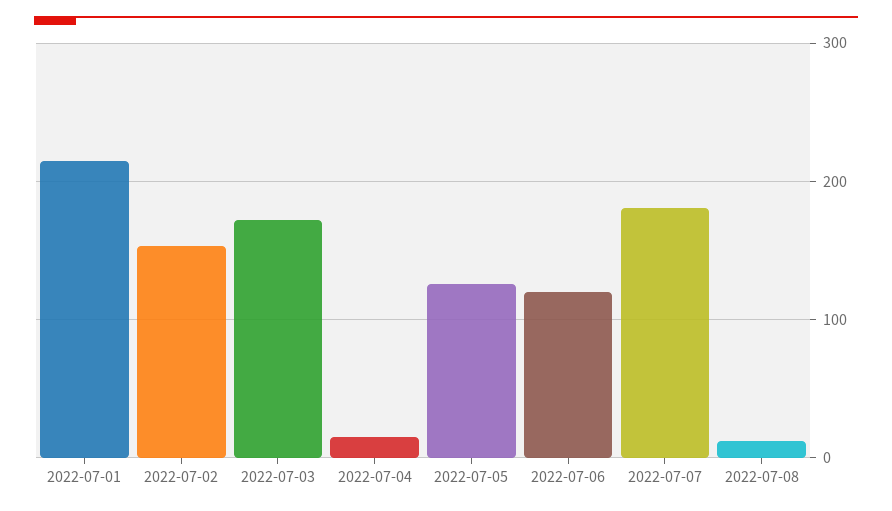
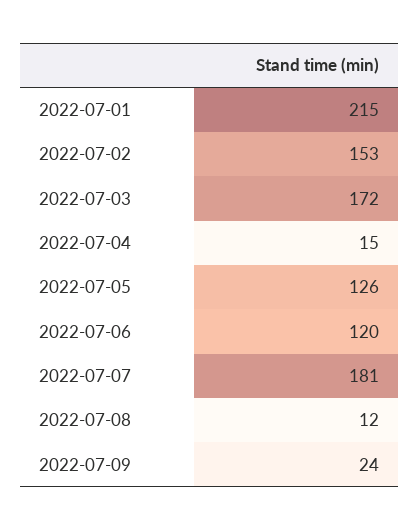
2022-07-09: none -> 24

